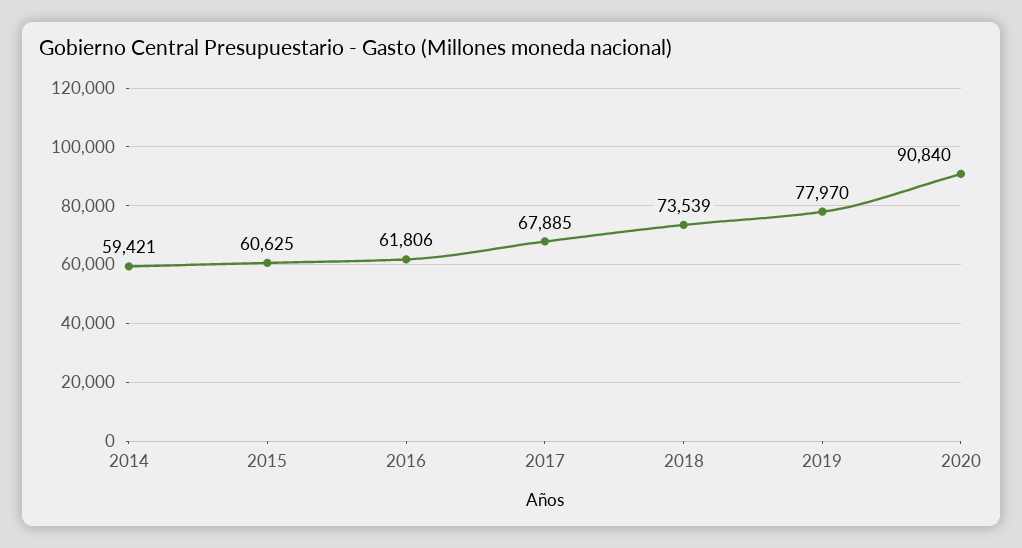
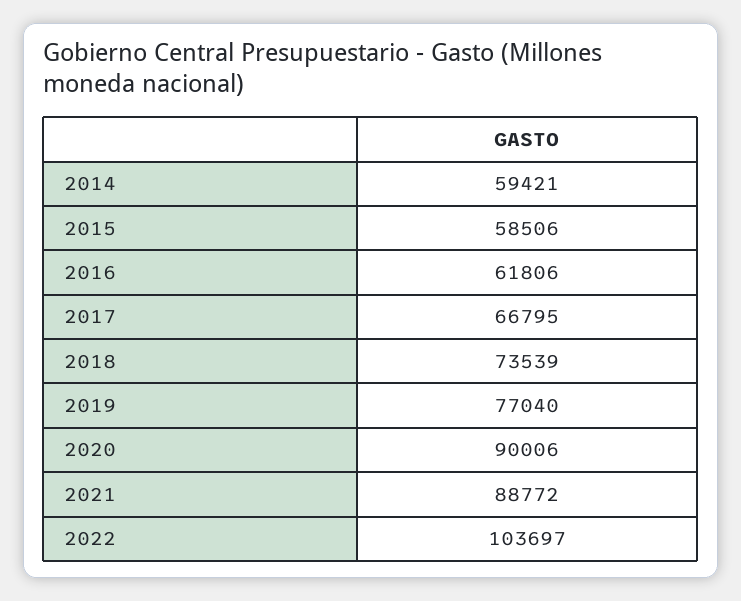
2015: 60625 -> 58506
2017: 67885 -> 66795
2019: 77970 -> 77040
2020: 90840 -> 90006
2021: none -> 88772
2022: none -> 103697

